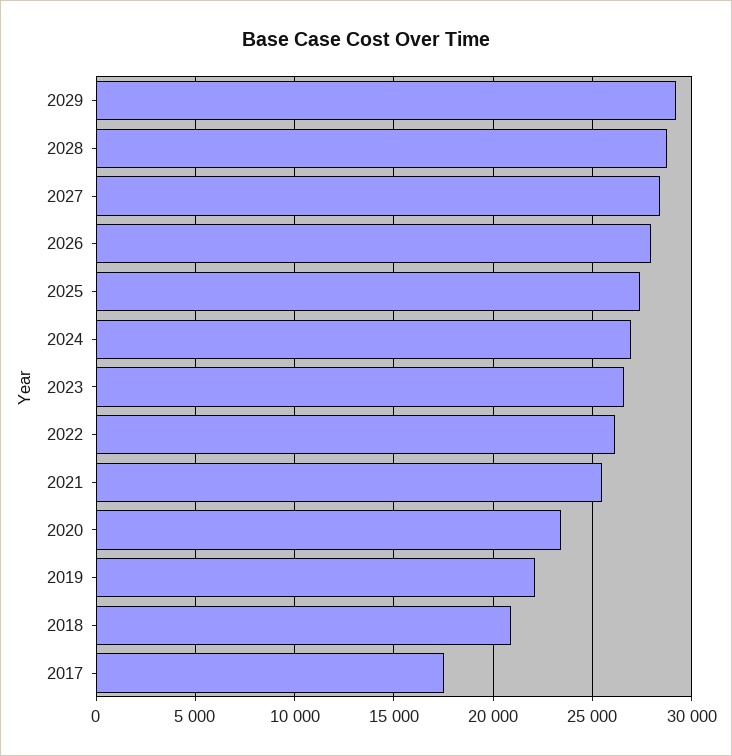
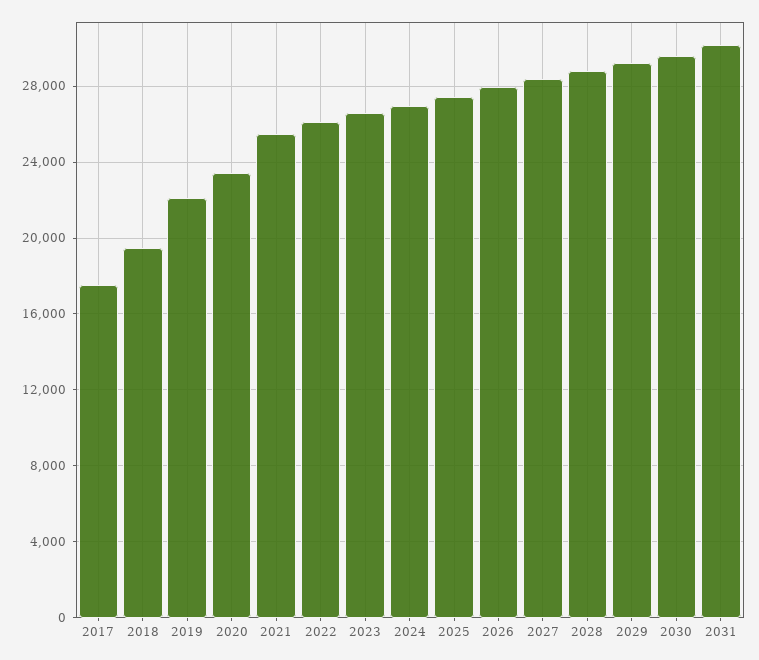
2018: 21000 -> 19500
2030: none -> 29500
2031: none -> 30000

